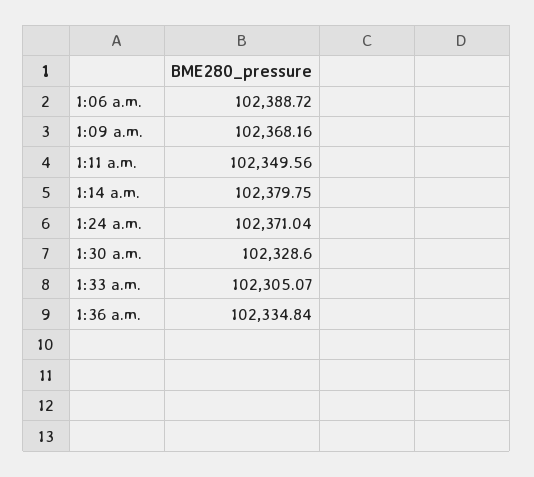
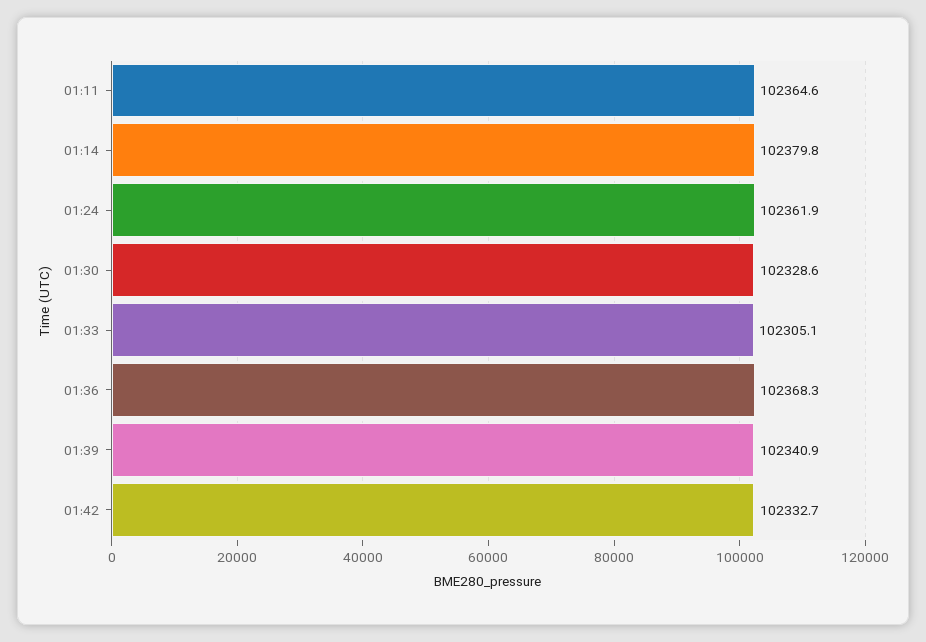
1:06 a.m.: 102388.72 -> none
1:09 a.m.: 102368.16 -> none
1:11 a.m.: 102349.56 -> 102364.6
1:24 a.m.: 102371.04 -> 102361.9
1:36 a.m.: 102334.84 -> 102368.3
01:39: none -> 102340.9
01:42: none -> 102332.7

